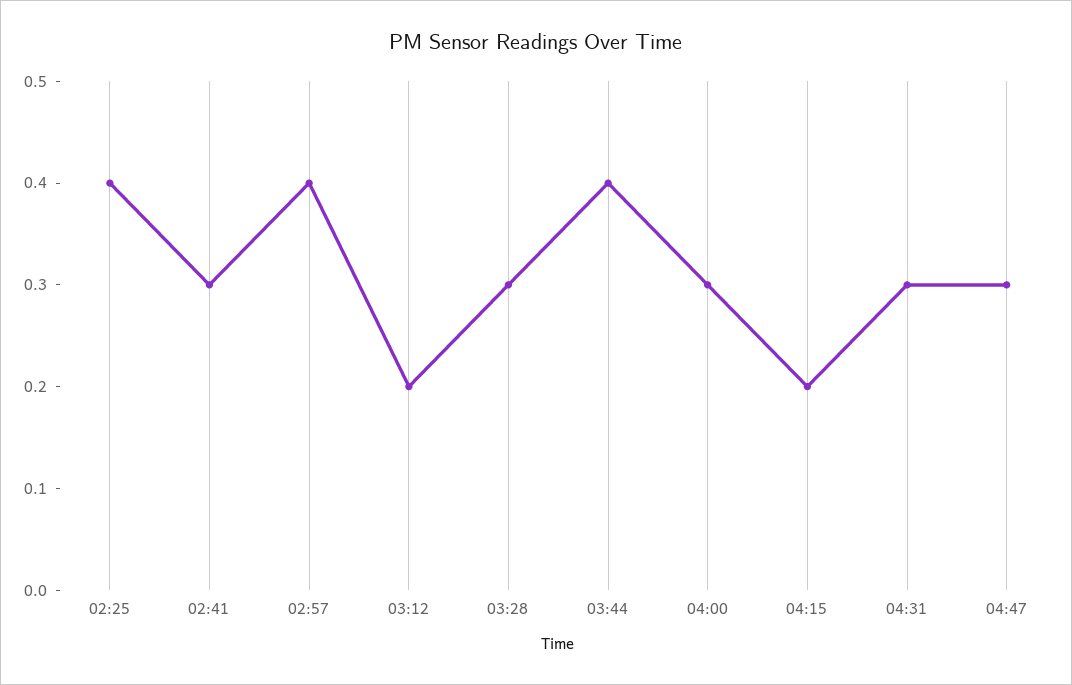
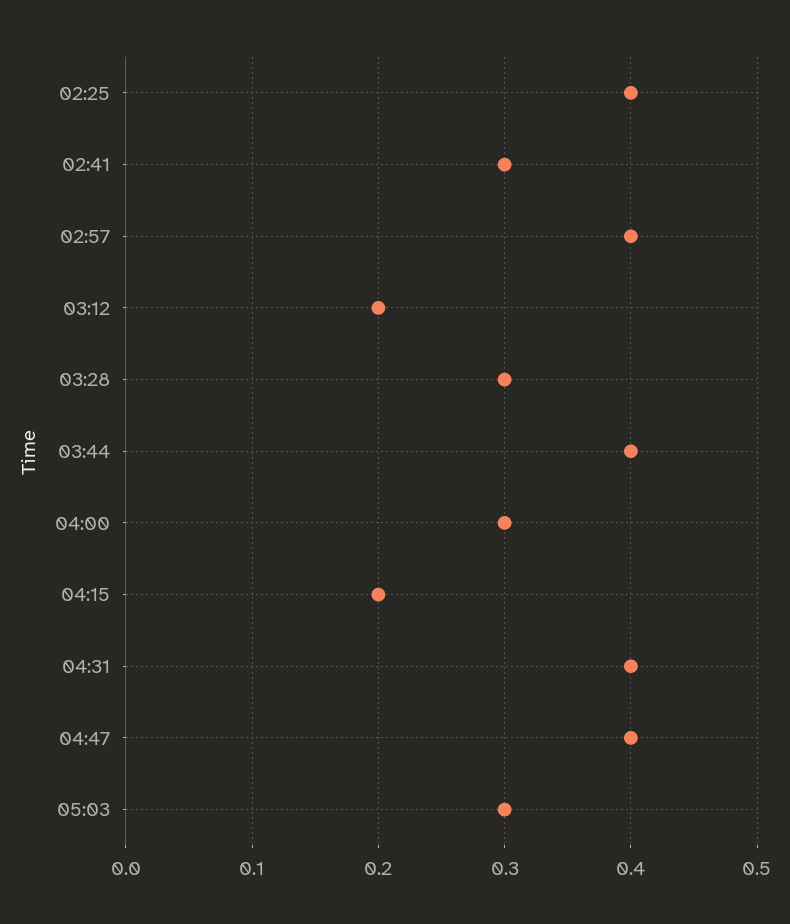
04:31: 0.3 -> 0.4
04:47: 0.3 -> 0.4
05:03: none -> 0.3

